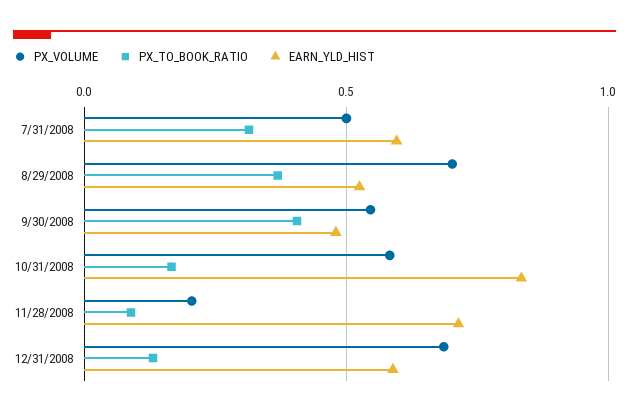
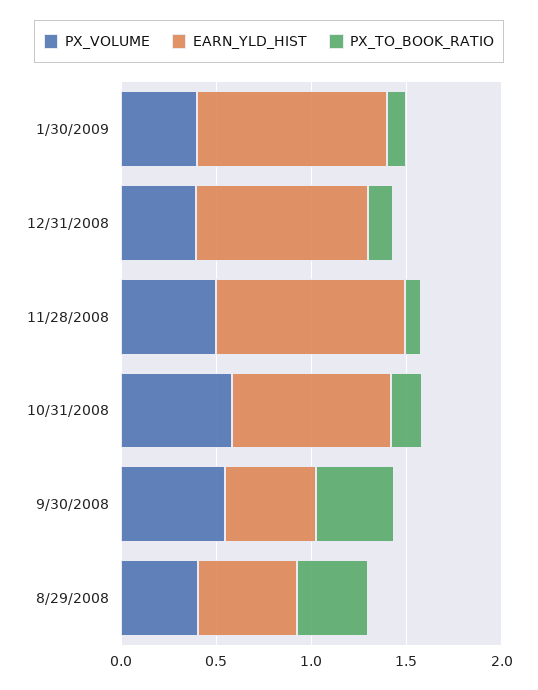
PX_VOLUME, 7/31/2008: 0.5 -> none
PX_TO_BOOK_RATIO, 7/31/2008: 0.3 -> none
EARN_YLD_HIST, 7/31/2008: 0.6 -> none
PX_VOLUME, 8/29/2008: 0.7 -> 0.4
PX_VOLUME, 11/28/2008: 0.2 -> 0.5
EARN_YLD_HIST, 11/28/2008: 0.7 -> 1
PX_VOLUME, 12/31/2008: 0.7 -> 0.4
EARN_YLD_HIST, 12/31/2008: 0.6 -> 0.9
PX_VOLUME, 1/30/2009: none -> 0.4
EARN_YLD_HIST, 1/30/2009: none -> 1
PX_TO_BOOK_RATIO, 1/30/2009: none -> 0.1

